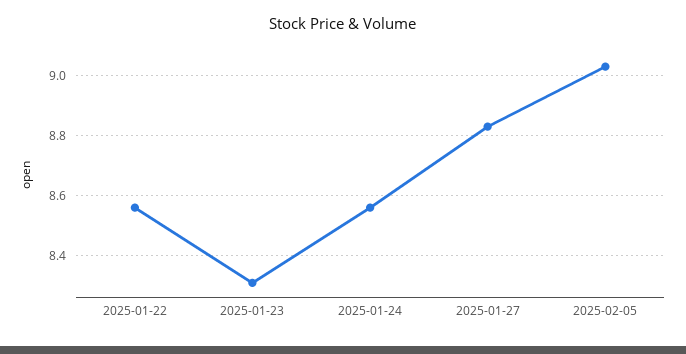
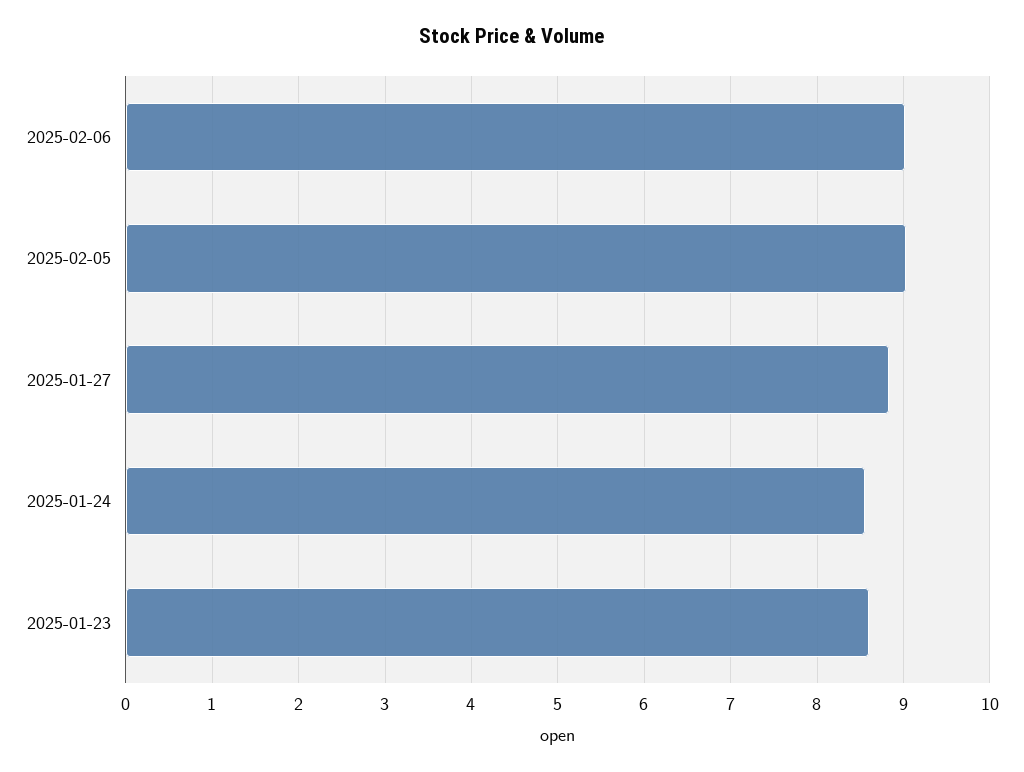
2025-01-22: 8.55 -> none
2025-01-23: 8.3 -> 8.6
2025-02-06: none -> 9

